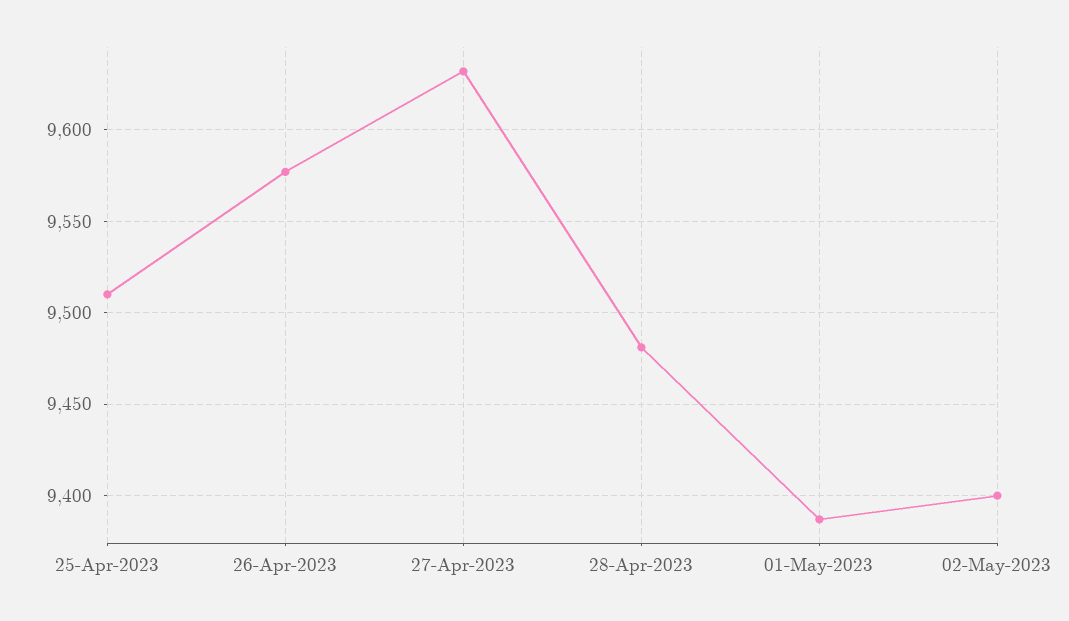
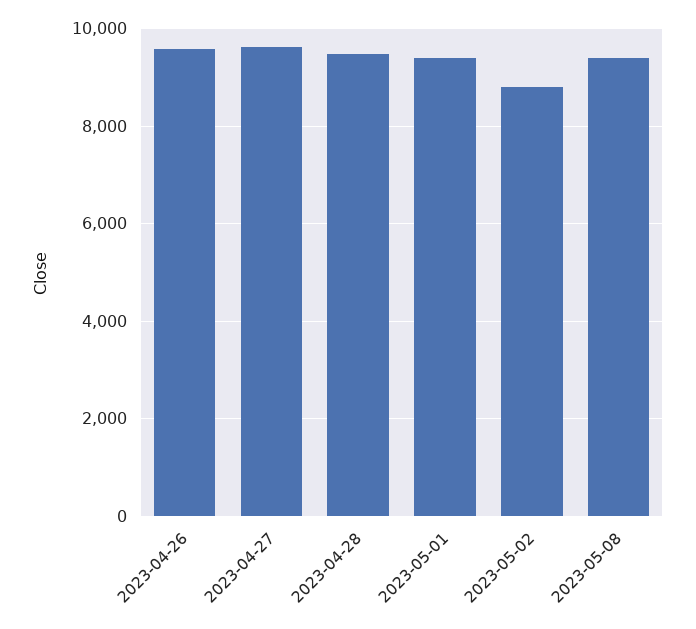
25-Apr-2023: 9510 -> none
02-May-2023: 9400 -> 8800
2023-05-08: none -> 9400

